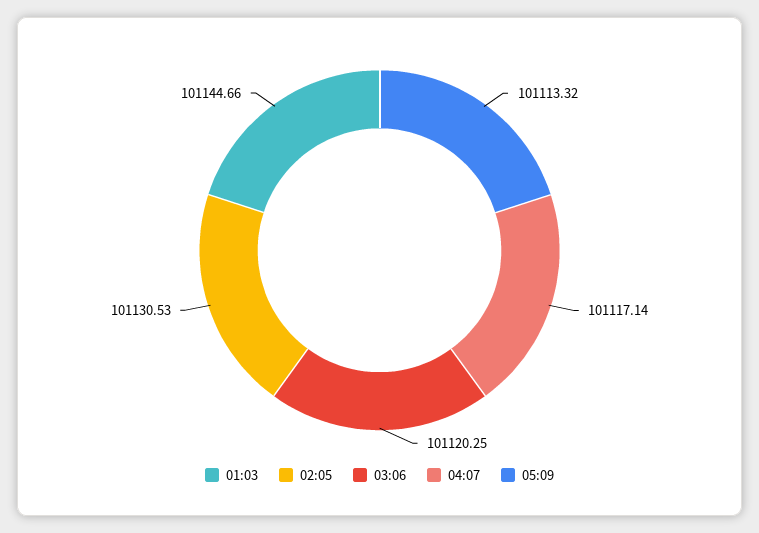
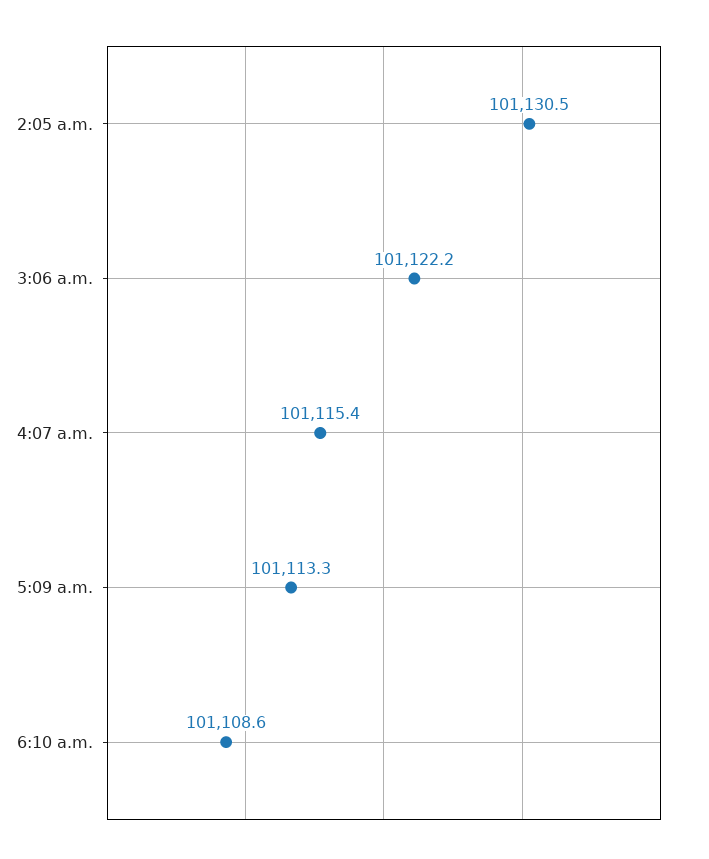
01:03: 101144.66 -> none
03:06: 101120.25 -> 101122.2
04:07: 101117.14 -> 101115.4
6:10 a.m.: none -> 101108.6

